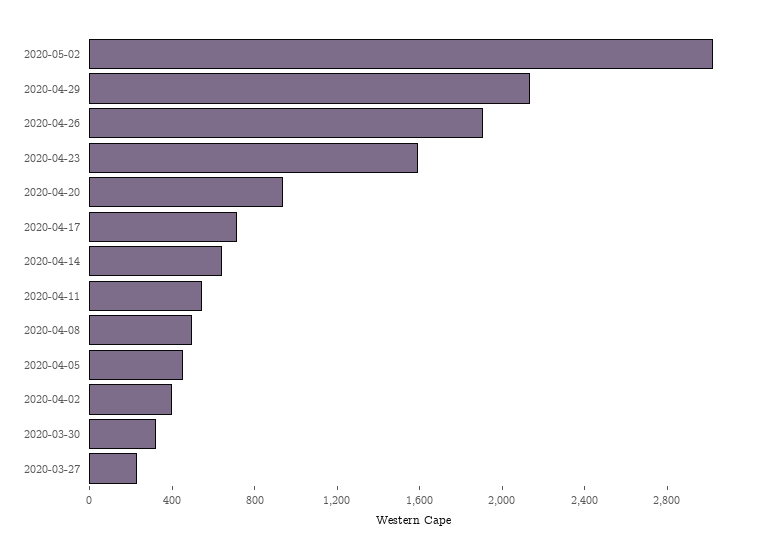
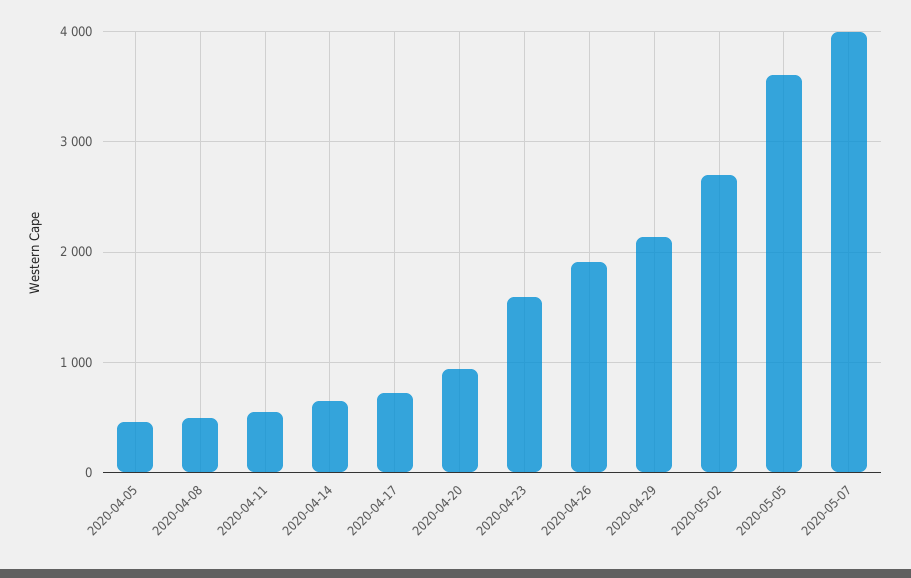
2020-05-02: 3000 -> 2700
2020-04-02: 400 -> none
2020-03-30: 300 -> none
2020-03-27: 200 -> none
2020-05-05: none -> 3600
2020-05-07: none -> 4000

